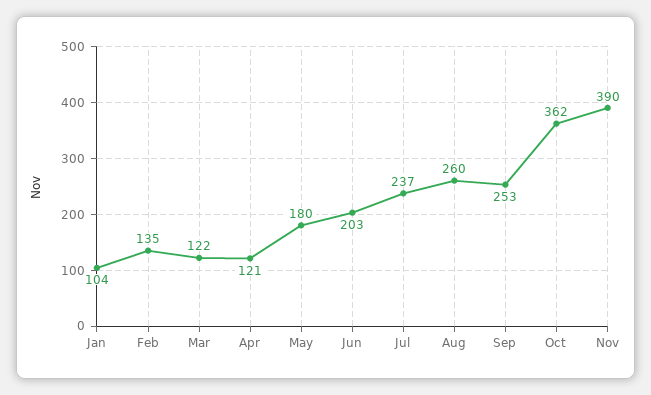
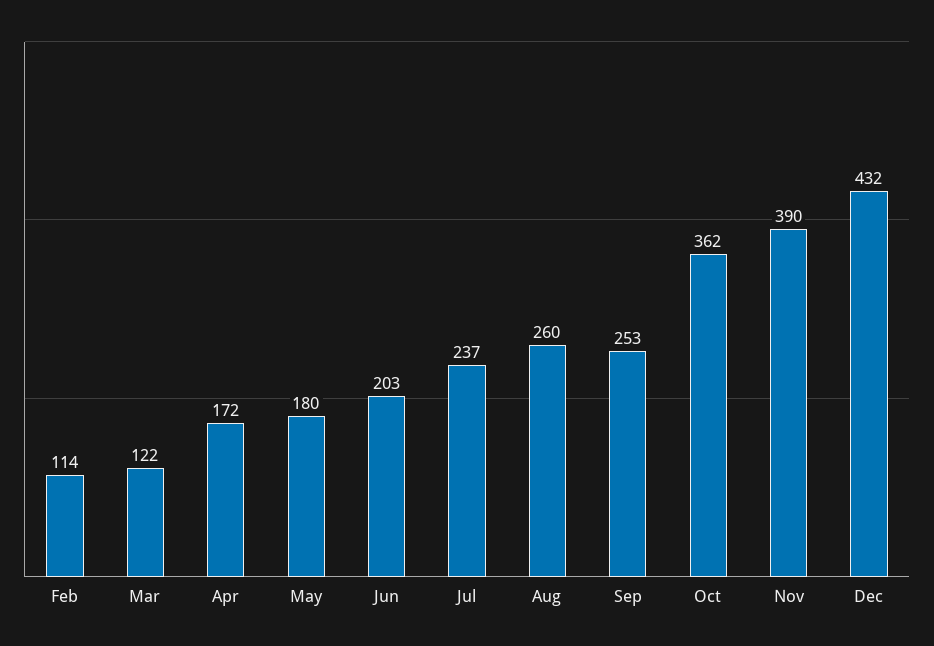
Jan: 104 -> none
Feb: 135 -> 114
Apr: 121 -> 172
Dec: none -> 432

